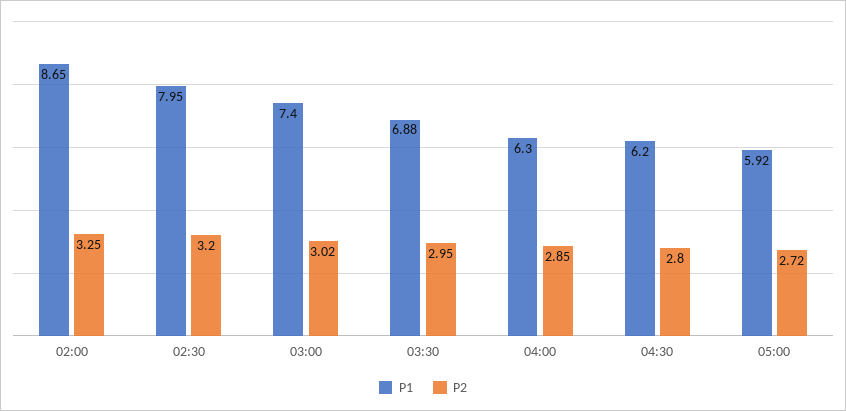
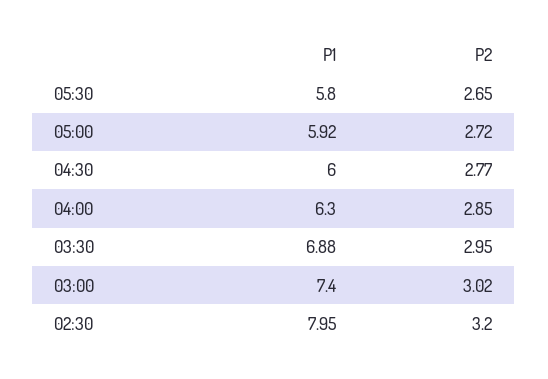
P1, 02:00: 8.65 -> none
P2, 02:00: 3.25 -> none
P1, 04:30: 6.2 -> 6
P2, 04:30: 2.8 -> 2.77
P1, 05:30: none -> 5.8
P2, 05:30: none -> 2.65

